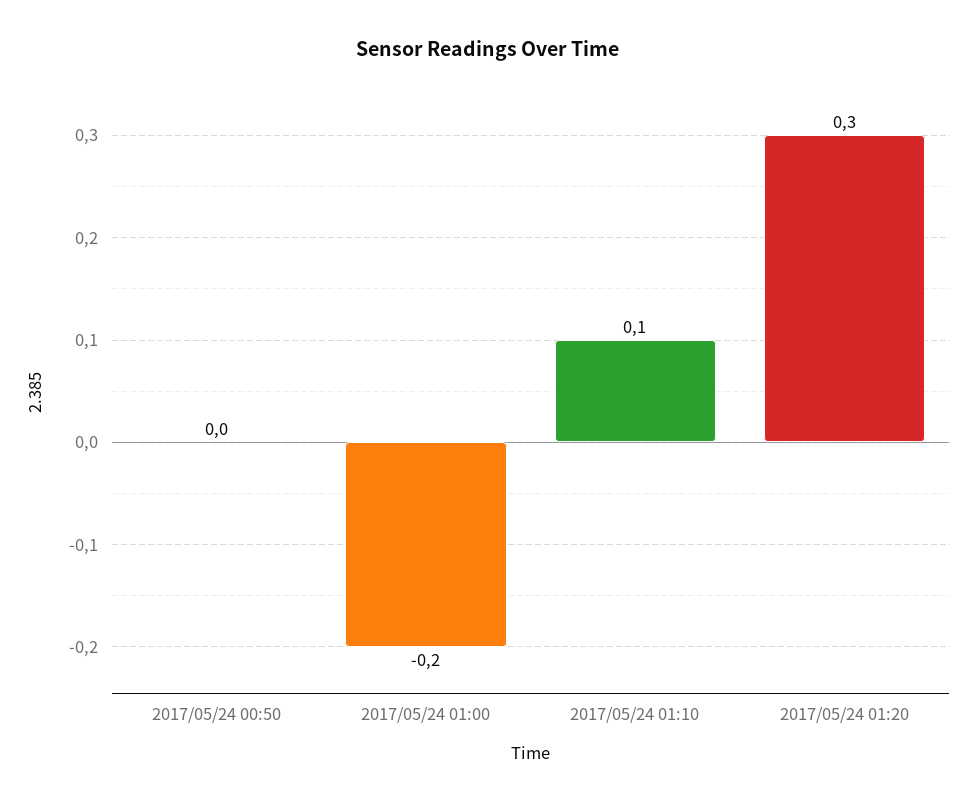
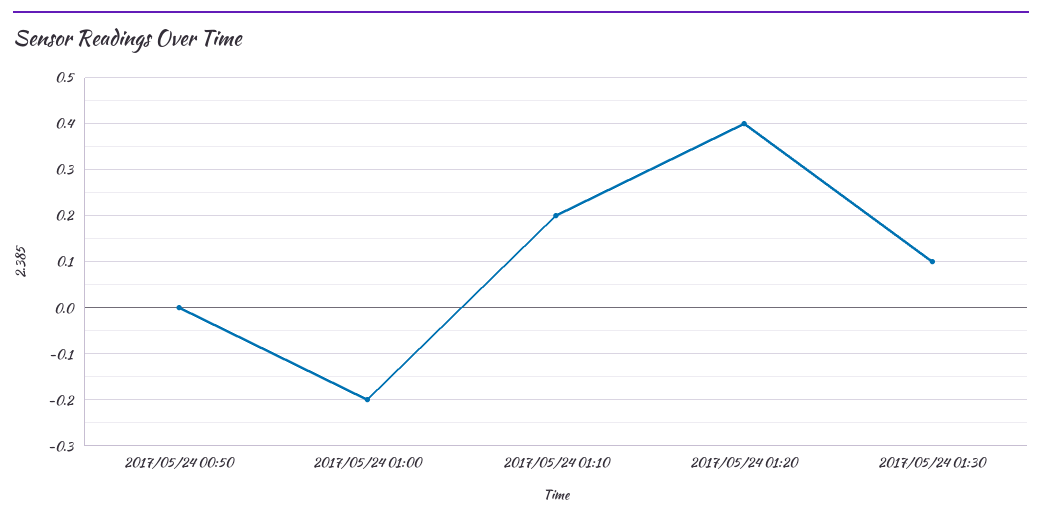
2017/05/24 01:10: 0.1 -> 0.2
2017/05/24 01:20: 0.3 -> 0.4
2017/05/24 01:30: none -> 0.1

